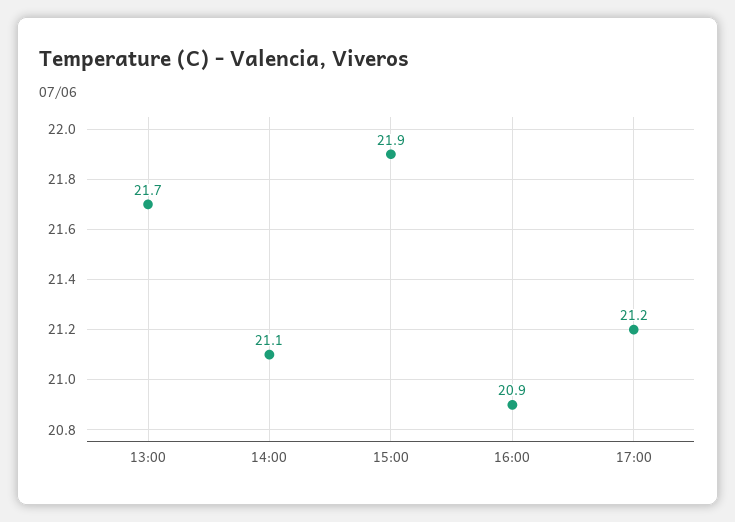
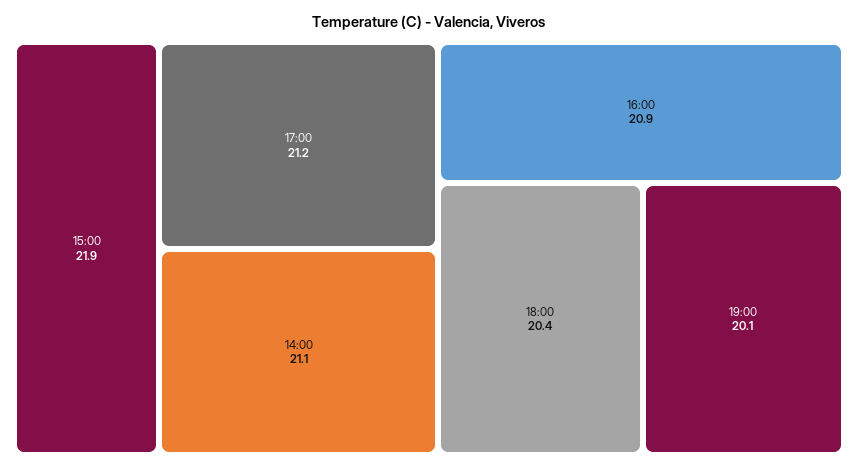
13:00: 21.7 -> none
18:00: none -> 20.4
19:00: none -> 20.1

